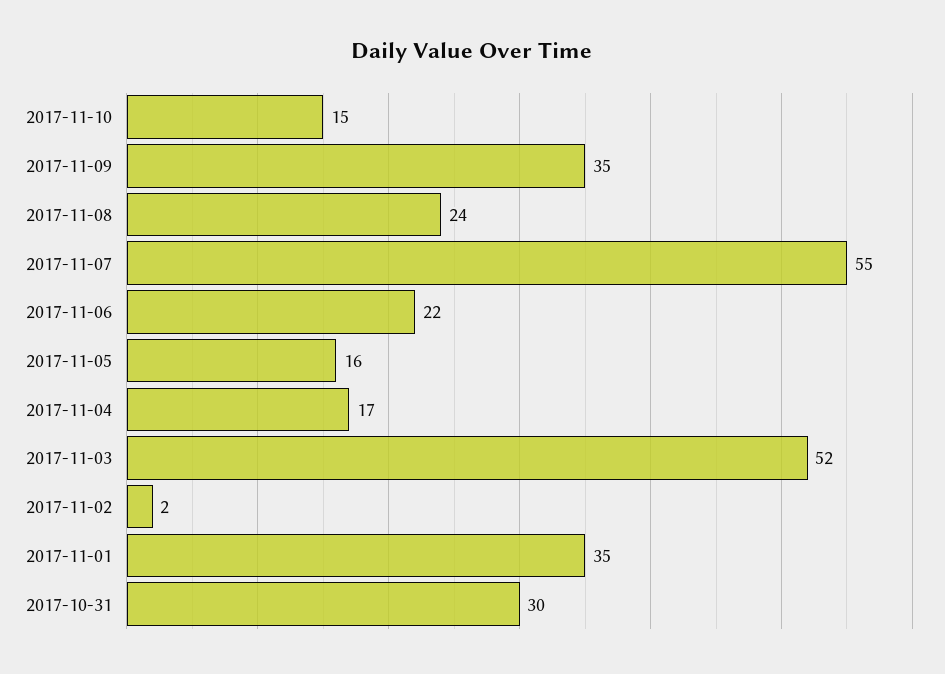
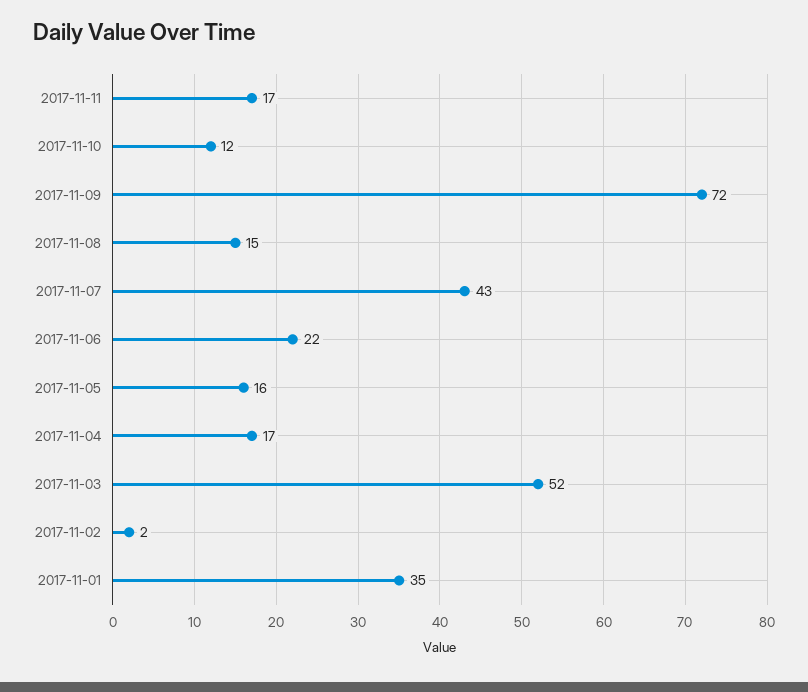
2017-11-10: 15 -> 12
2017-11-09: 35 -> 72
2017-11-08: 24 -> 15
2017-11-07: 55 -> 43
2017-10-31: 30 -> none
2017-11-11: none -> 17

